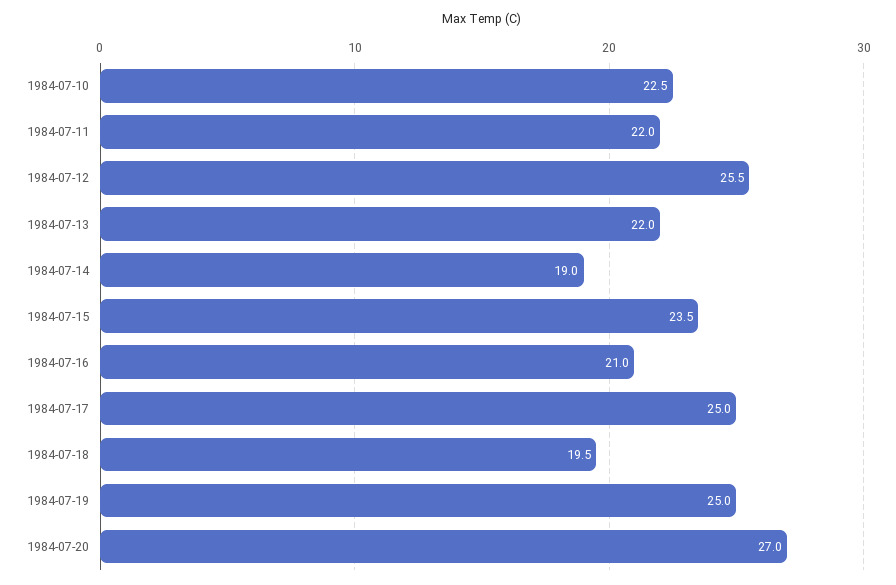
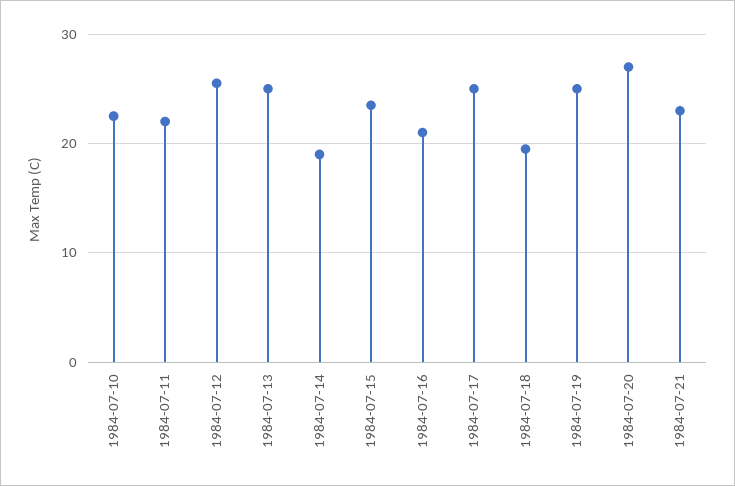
1984-07-13: 22 -> 25
1984-07-21: none -> 23

